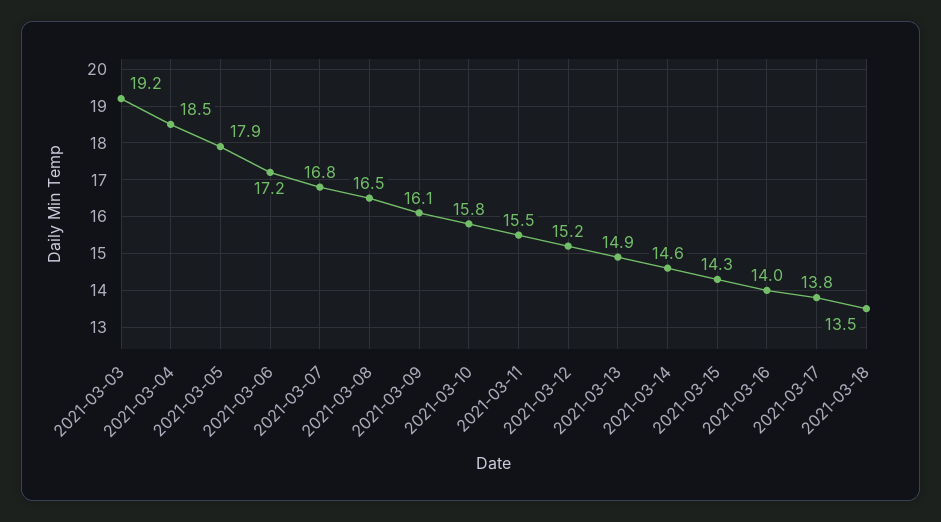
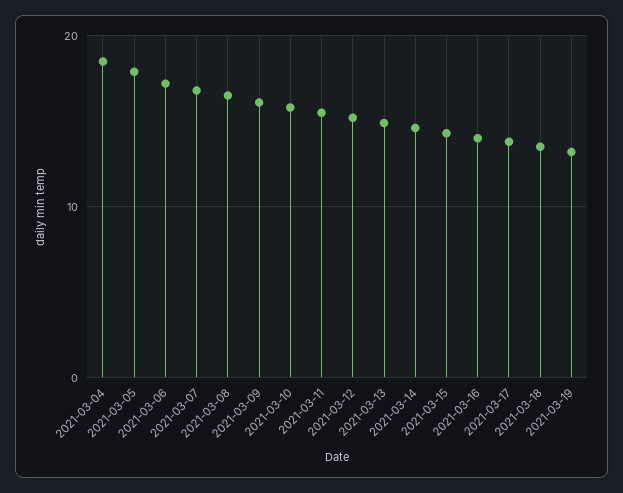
2021-03-03: 19.2 -> none
2021-03-19: none -> 13

